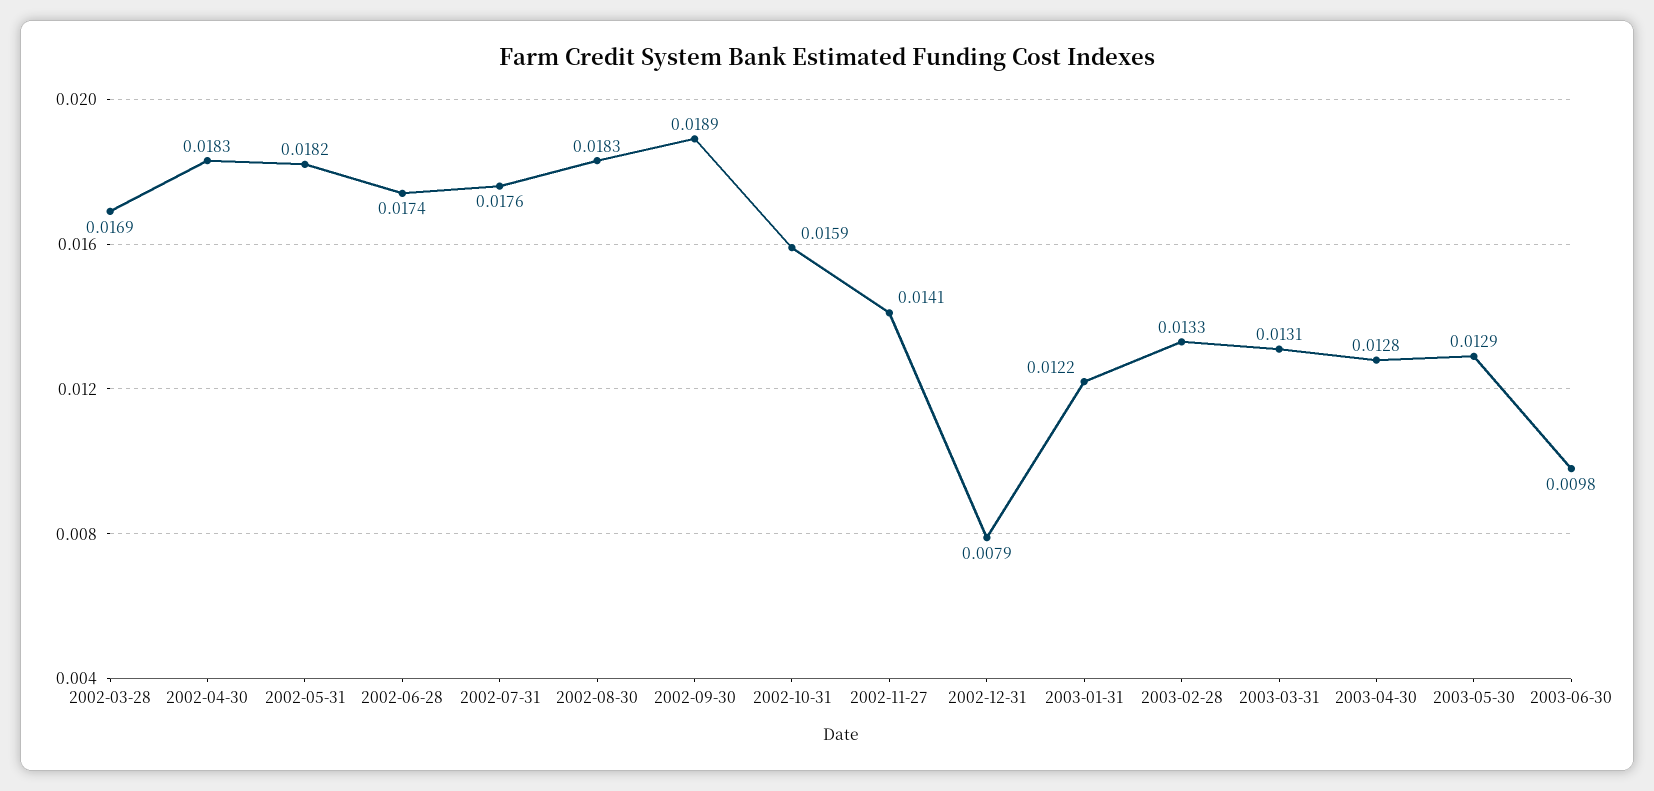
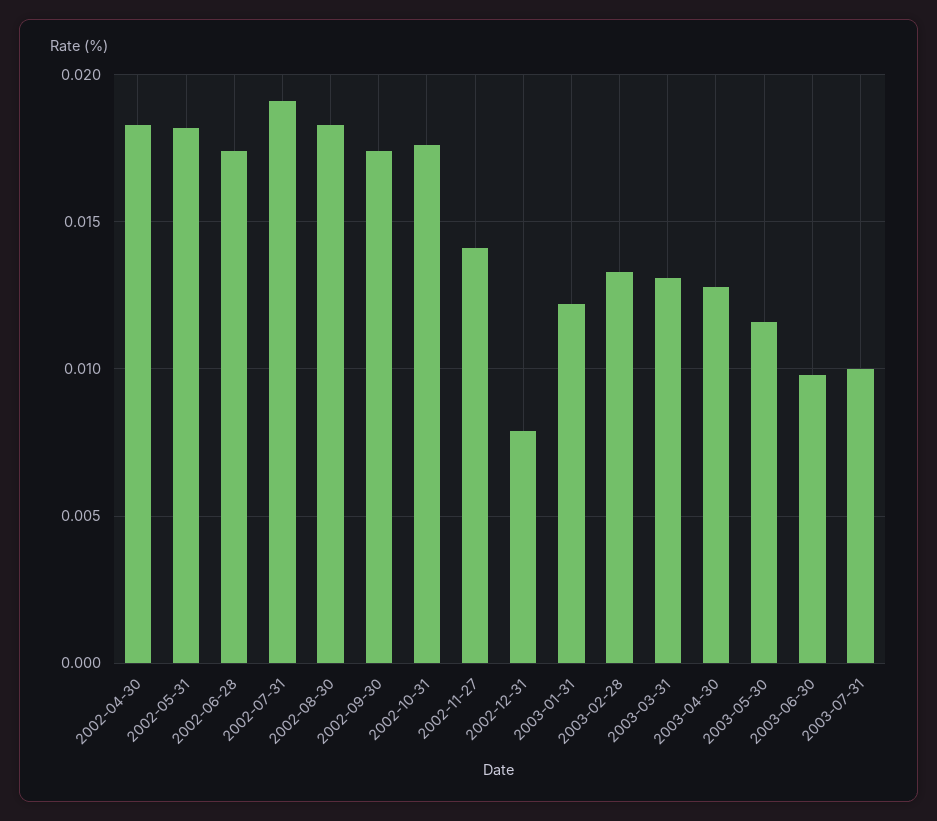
2002-03-28: 0.0169 -> none
2002-07-31: 0.0176 -> 0.019
2002-09-30: 0.0189 -> 0.0175
2002-10-31: 0.0159 -> 0.0175
2003-05-30: 0.0129 -> 0.0115
2003-07-31: none -> 0.01

